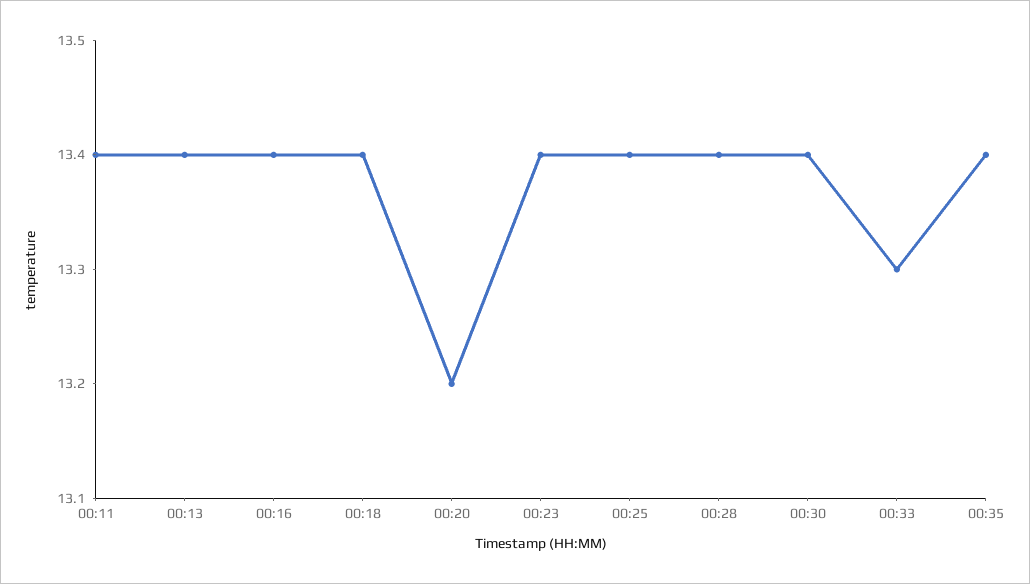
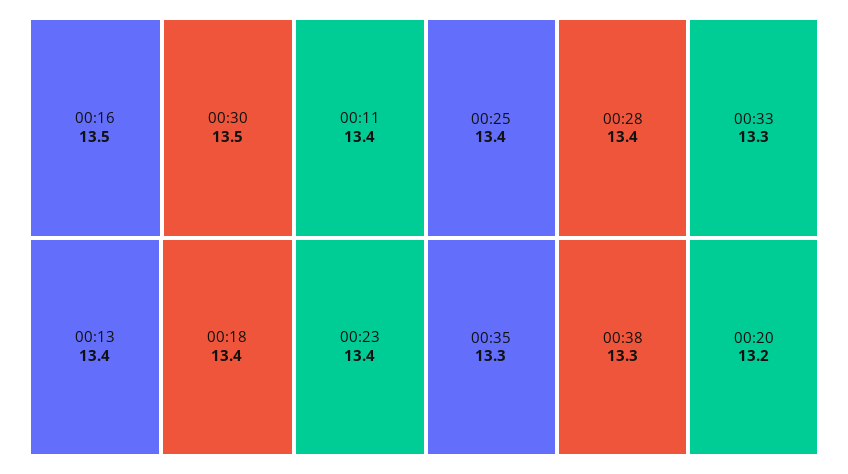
00:16: 13.4 -> 13.5
00:30: 13.4 -> 13.5
00:35: 13.4 -> 13.3
00:38: none -> 13.3

